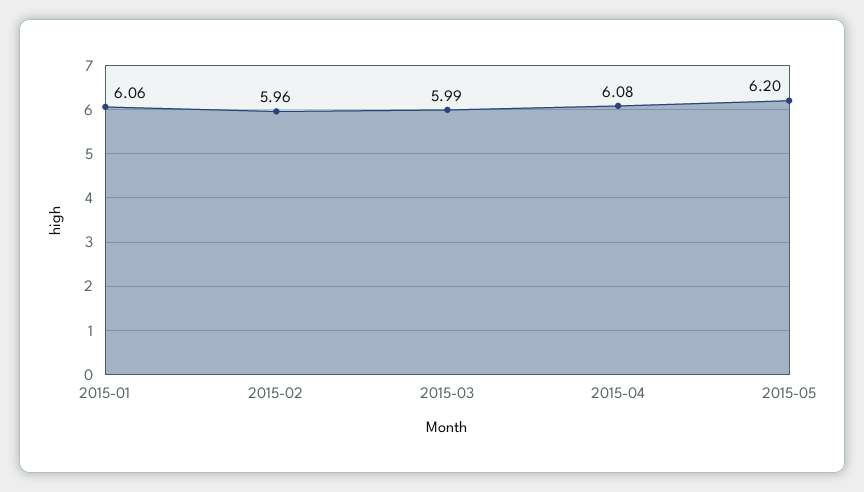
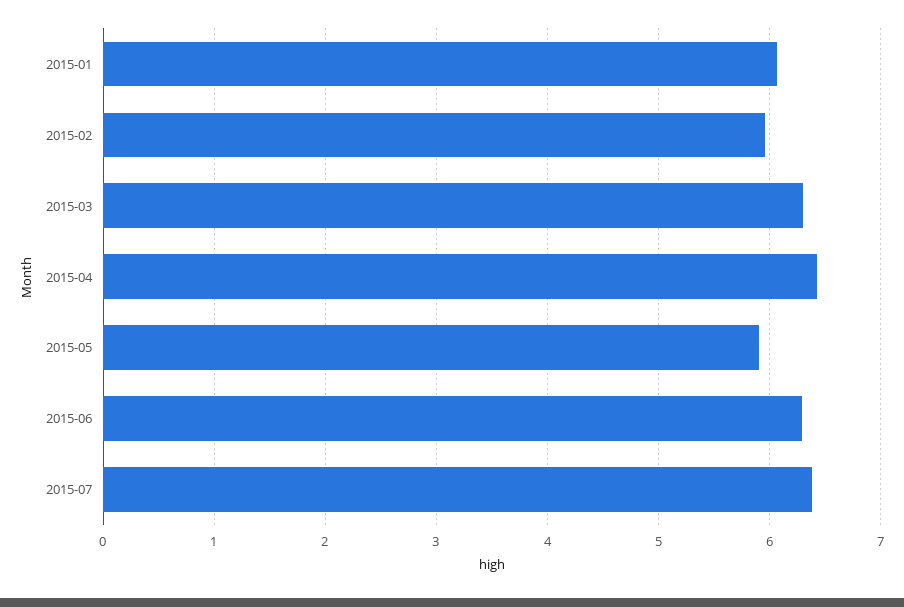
2015-03: 5.99 -> 6.3
2015-04: 6.08 -> 6.4
2015-05: 6.2 -> 5.9
2015-06: none -> 6.3
2015-07: none -> 6.4

